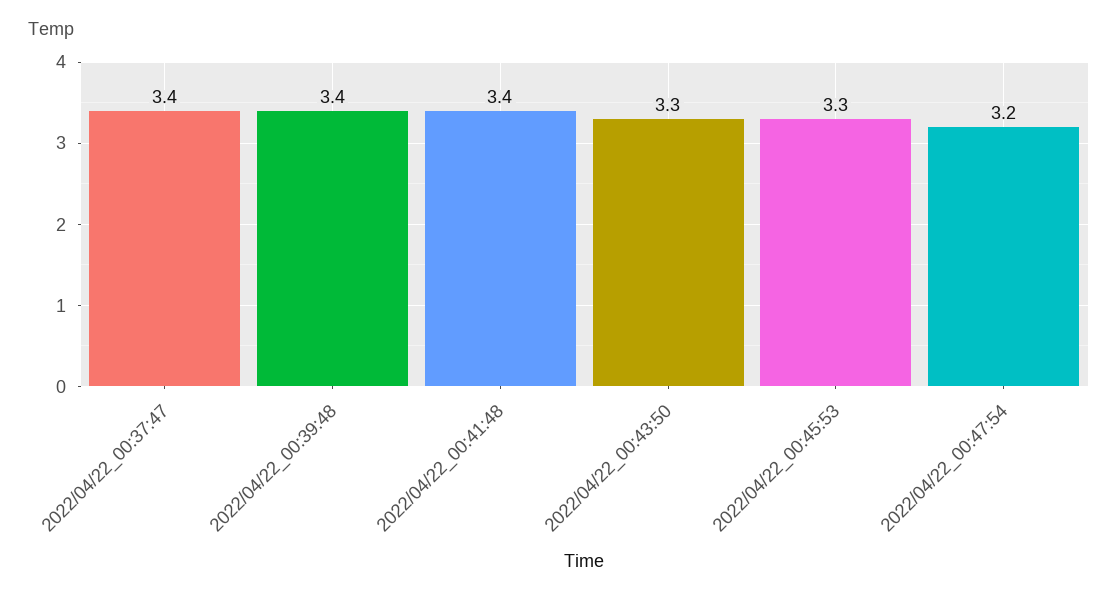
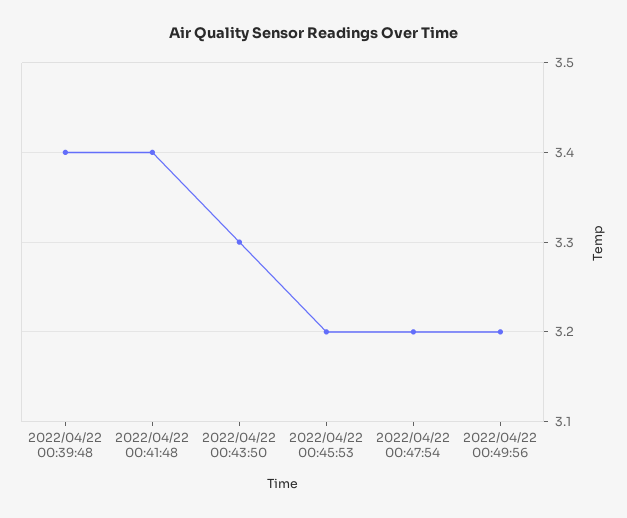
2022/04/22_00:37:47: 3.4 -> none
2022/04/22_00:45:53: 3.3 -> 3.2
2022/04/22 00:49:56: none -> 3.2

